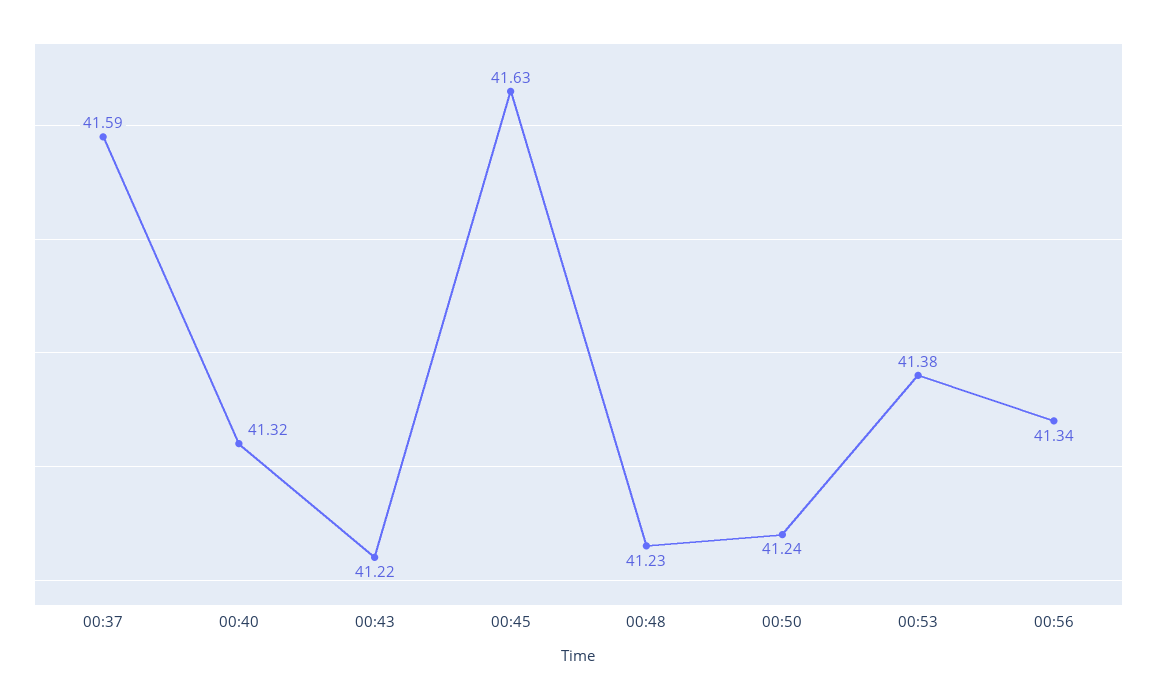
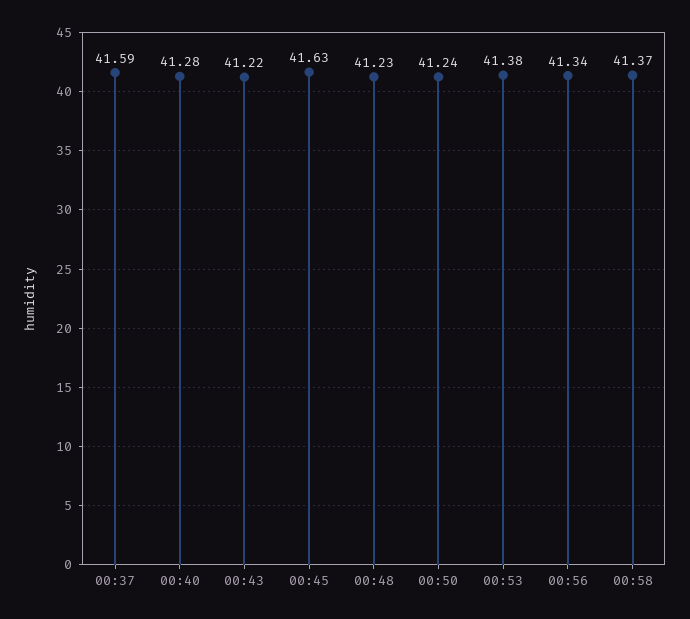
00:40: 41.32 -> 41.28
00:58: none -> 41.37

